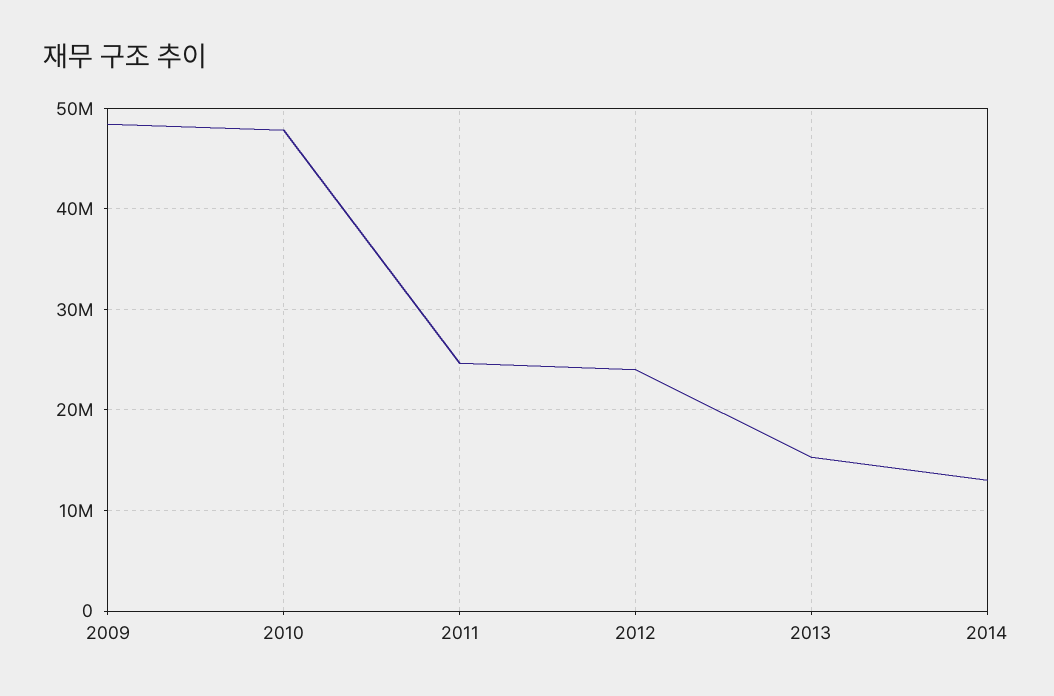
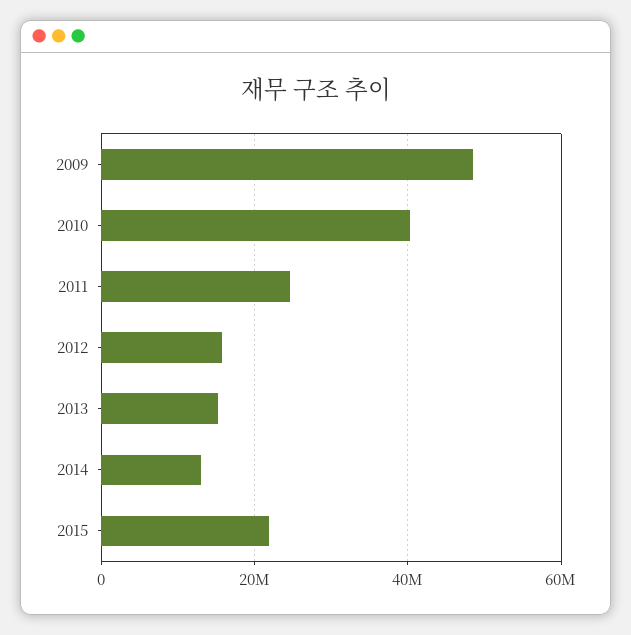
2010: 48000000 -> 40000000
2012: 24000000 -> 16000000
2015: none -> 22000000

